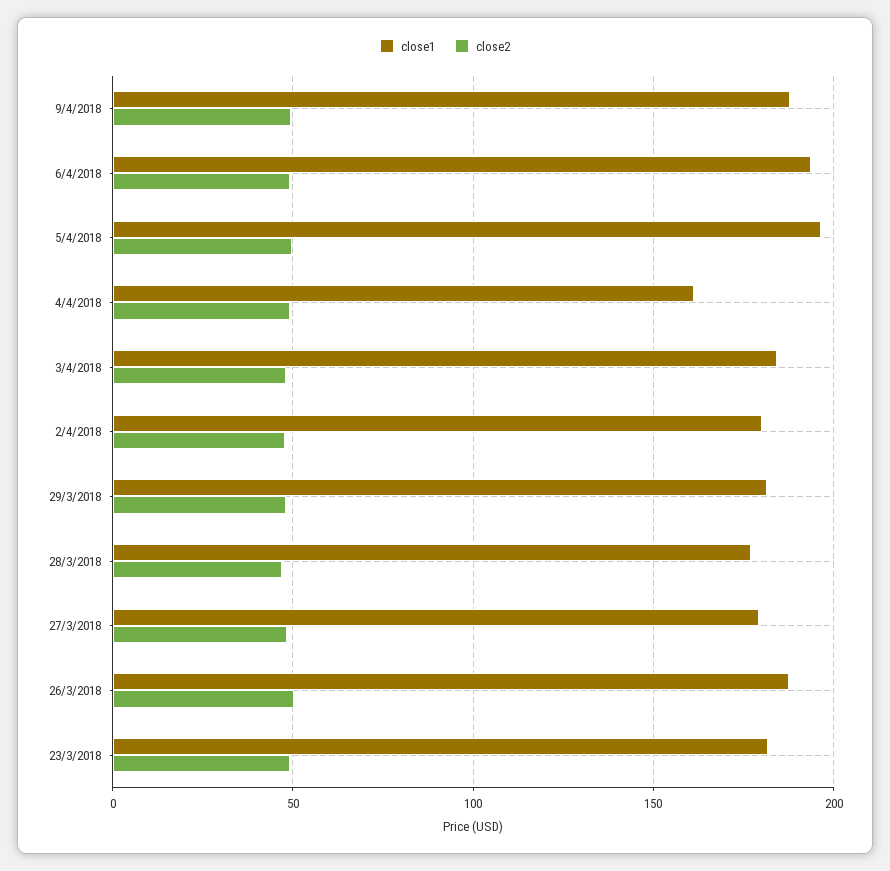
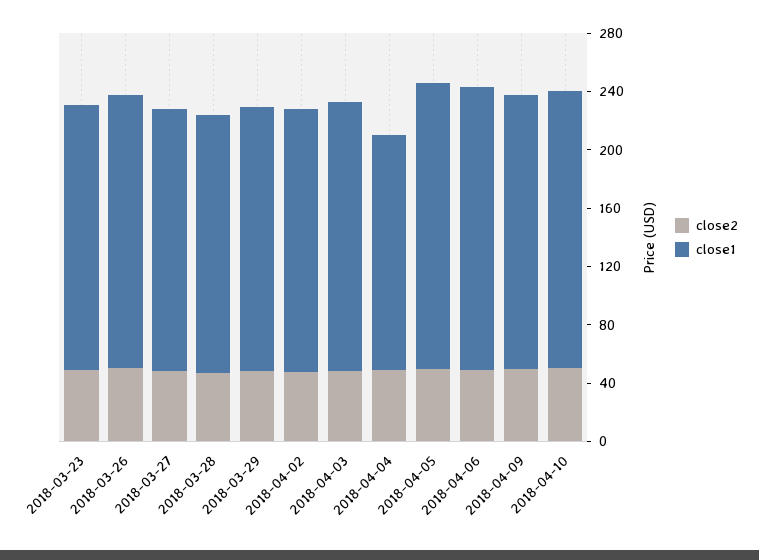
close2, 2018-04-10: none -> 50
close1, 2018-04-10: none -> 190

